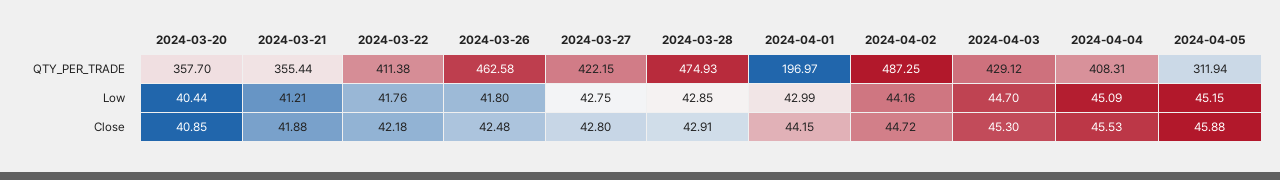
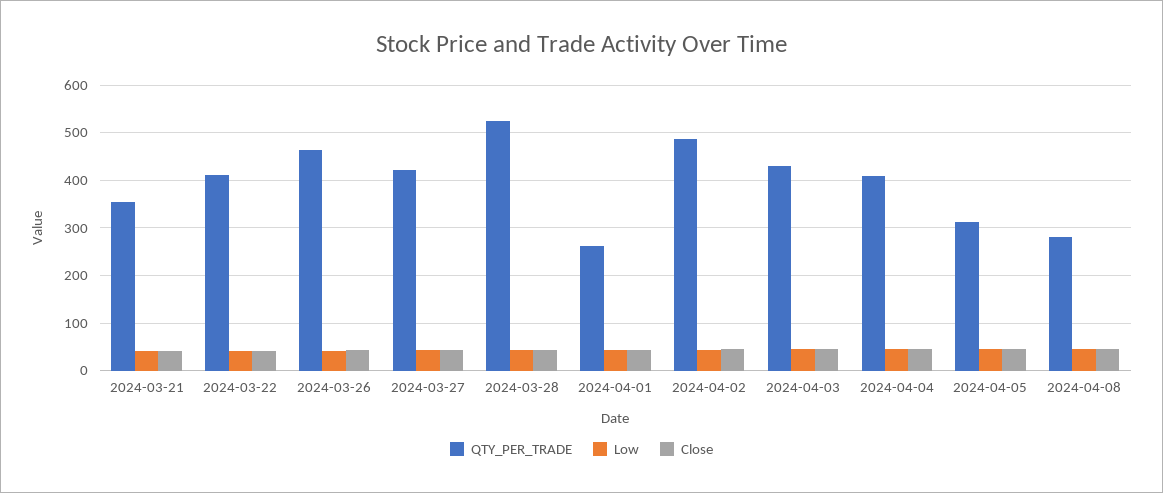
QTY_PER_TRADE, 2024-03-20: 357.7 -> none
QTY_PER_TRADE, 2024-03-28: 474.93 -> 520
QTY_PER_TRADE, 2024-04-01: 196.97 -> 260
Low, 2024-03-20: 40.44 -> none
Close, 2024-03-20: 40.85 -> none
QTY_PER_TRADE, 2024-04-08: none -> 280
Low, 2024-04-08: none -> 40
Close, 2024-04-08: none -> 40

